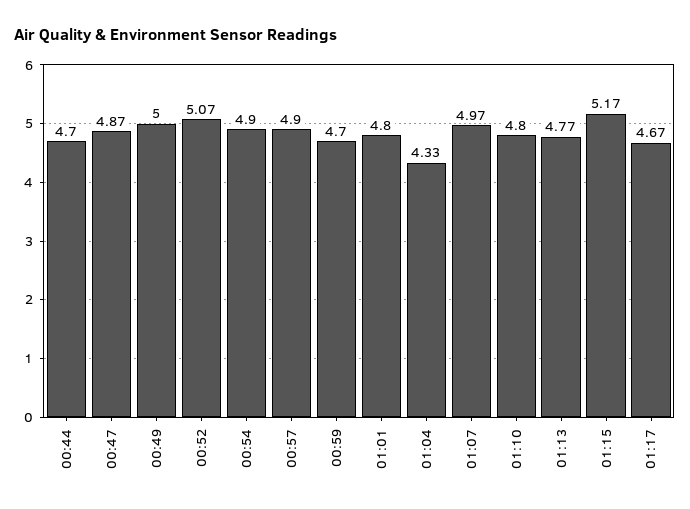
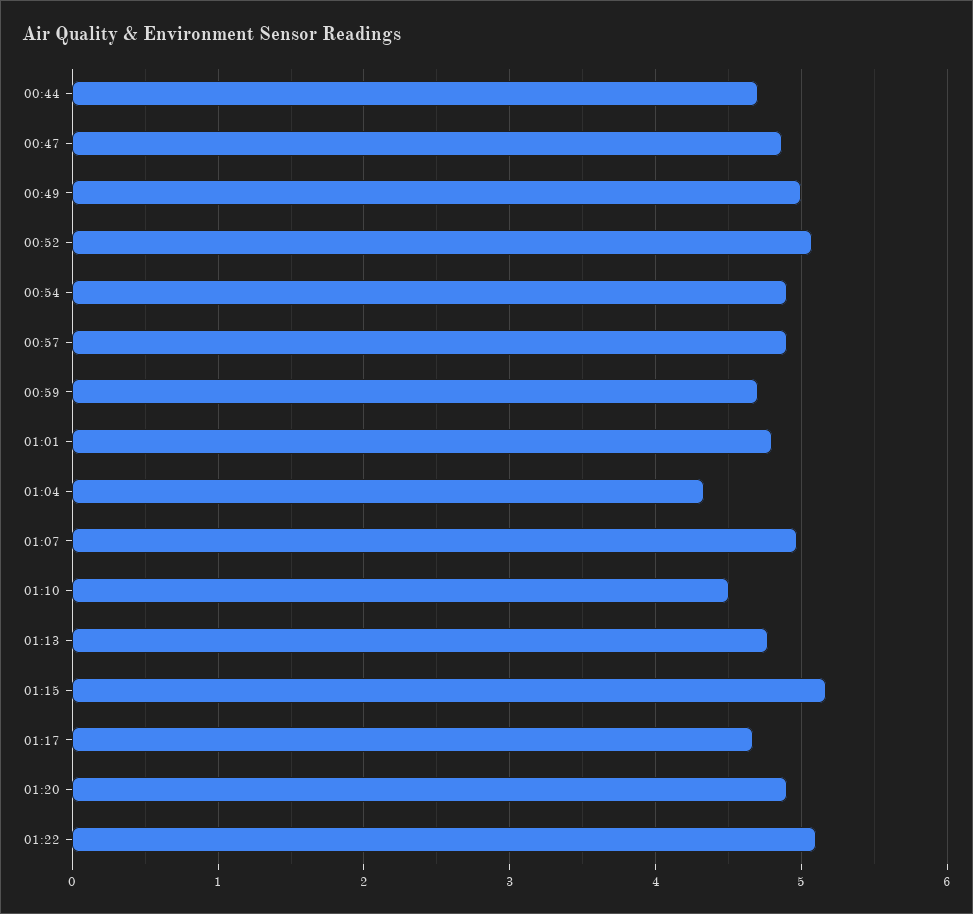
01:10: 4.8 -> 4.5
01:20: none -> 4.9
01:22: none -> 5.1

